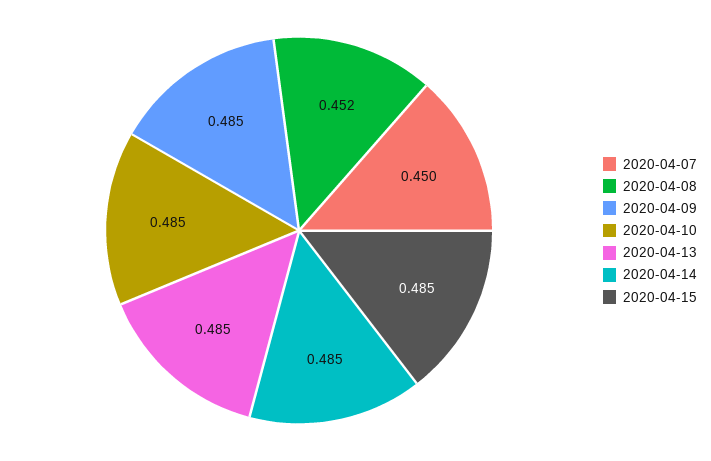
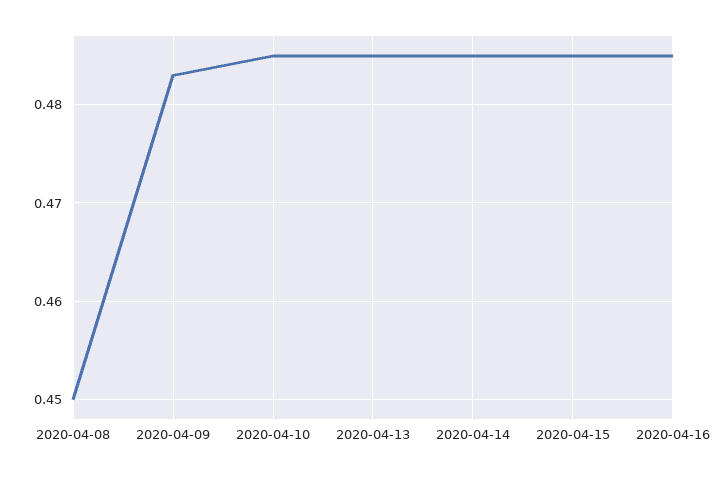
2020-04-07: 0.45 -> none
2020-04-08: 0.452 -> 0.45
2020-04-09: 0.485 -> 0.483
2020-04-16: none -> 0.485

